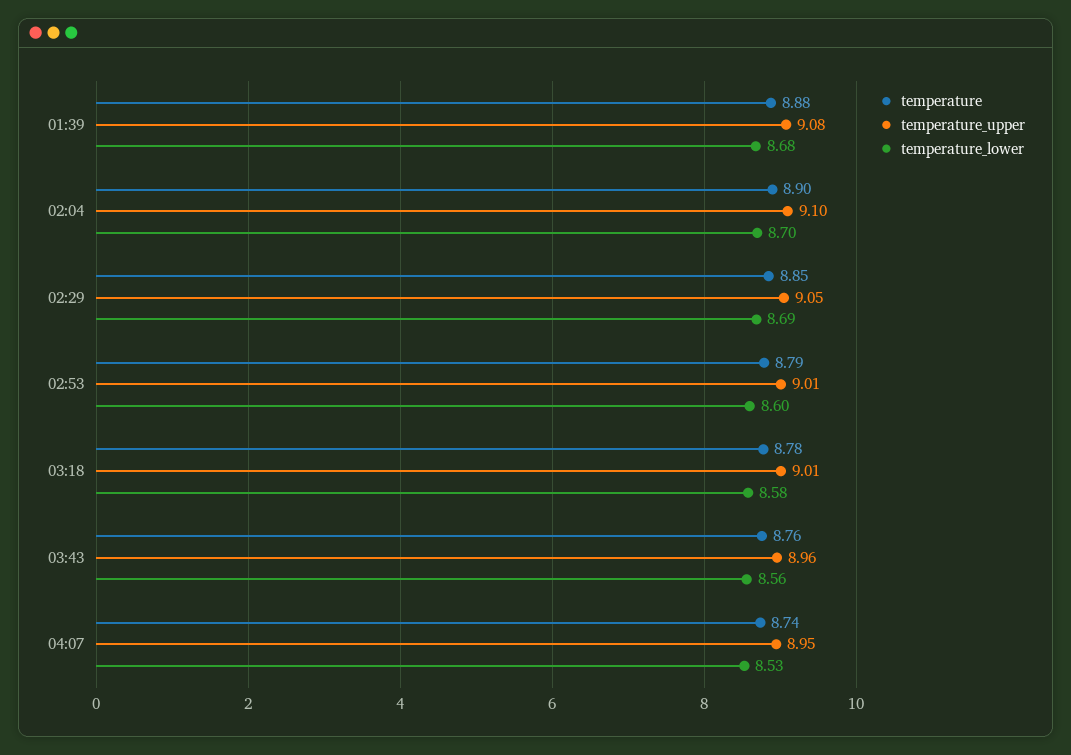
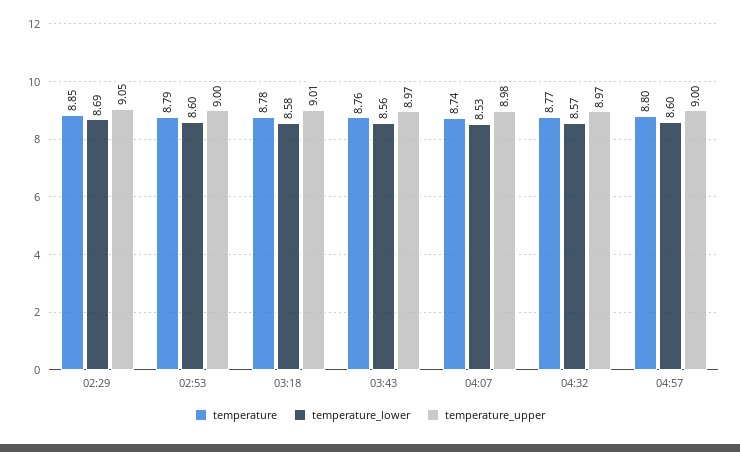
temperature, 01:39: 8.88 -> none
temperature_upper, 01:39: 9.08 -> none
temperature_lower, 01:39: 8.68 -> none
temperature, 02:04: 8.9 -> none
temperature_upper, 02:04: 9.1 -> none
temperature_lower, 02:04: 8.7 -> none
temperature_upper, 02:53: 9.01 -> 9
temperature_upper, 03:43: 8.96 -> 8.97
temperature_upper, 04:07: 8.95 -> 8.98
temperature, 04:32: none -> 8.77
temperature_lower, 04:32: none -> 8.57
temperature_upper, 04:32: none -> 8.97
temperature, 04:57: none -> 8.8
temperature_lower, 04:57: none -> 8.6
temperature_upper, 04:57: none -> 9

